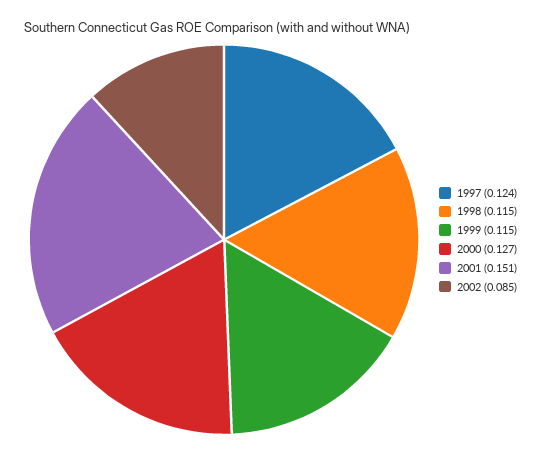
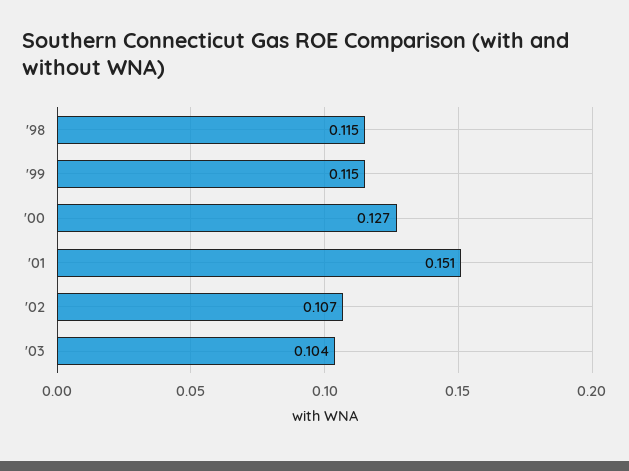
1997: 0.124 -> none
2002: 0.085 -> 0.107
'03: none -> 0.104

